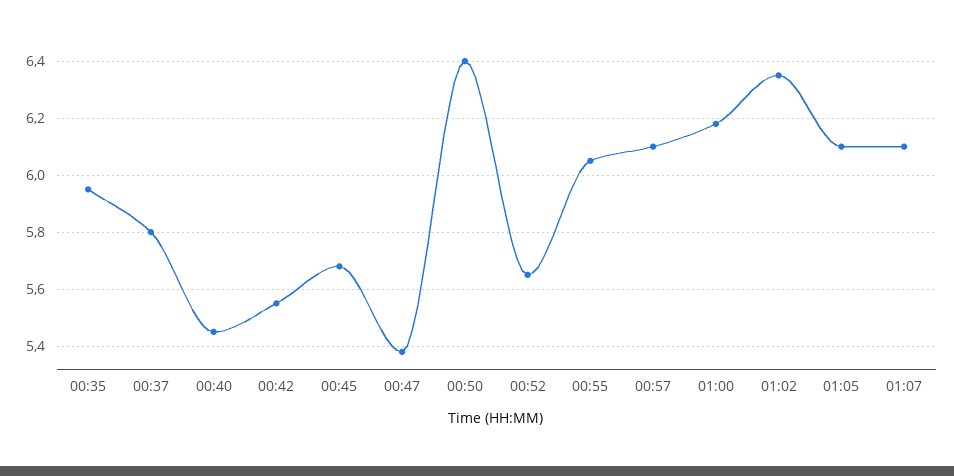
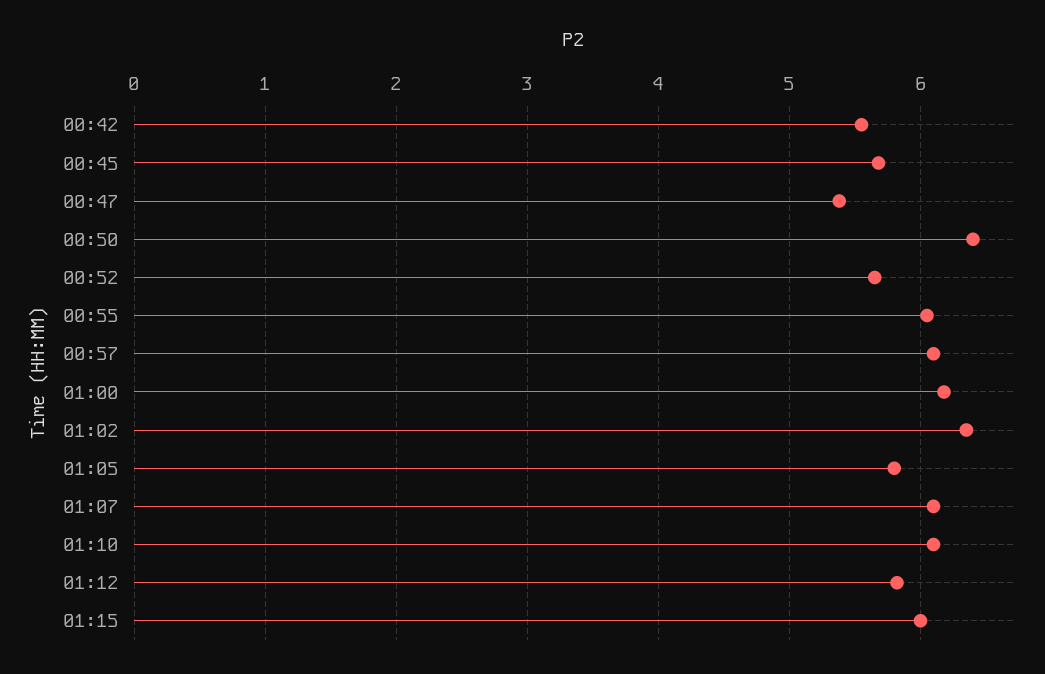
00:35: 5.95 -> none
00:37: 5.8 -> none
00:40: 5.45 -> none
01:05: 6.1 -> 5.8
01:10: none -> 6.1
01:12: none -> 5.8
01:15: none -> 6

